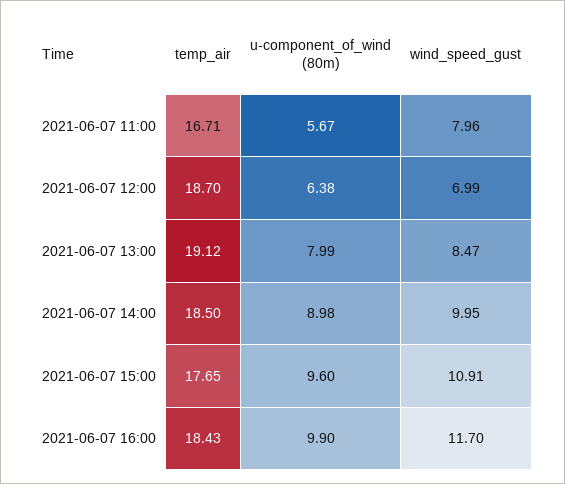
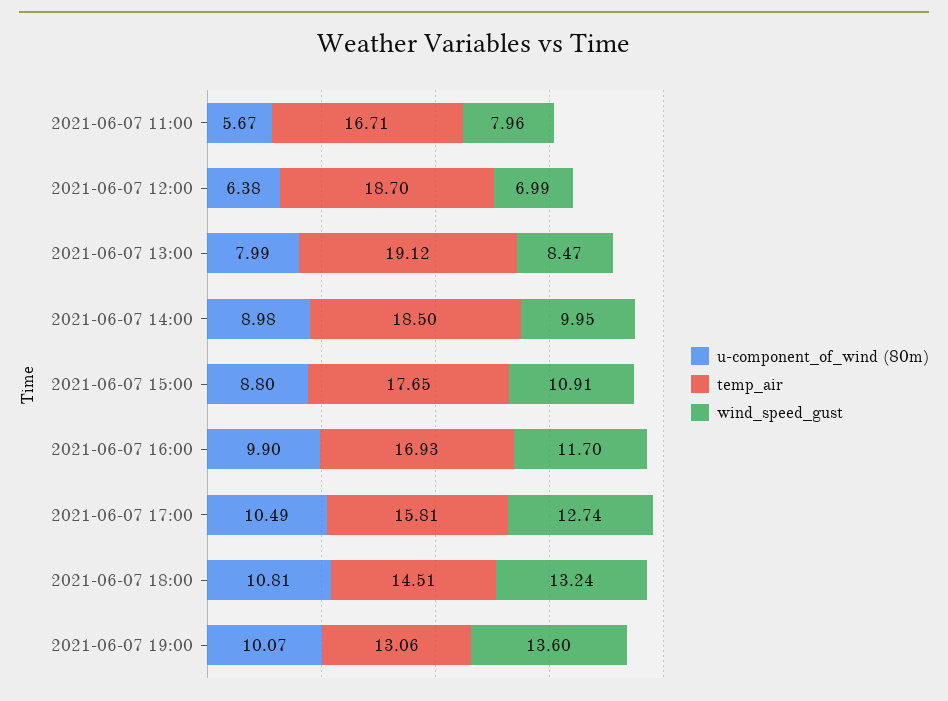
u-component_of_wind (80m), 2021-06-07 15:00: 9.6 -> 8.8
temp_air, 2021-06-07 16:00: 18.43 -> 16.93
u-component_of_wind (80m), 2021-06-07 17:00: none -> 10.49
temp_air, 2021-06-07 17:00: none -> 15.81
wind_speed_gust, 2021-06-07 17:00: none -> 12.74
u-component_of_wind (80m), 2021-06-07 18:00: none -> 10.81
temp_air, 2021-06-07 18:00: none -> 14.51
wind_speed_gust, 2021-06-07 18:00: none -> 13.24
u-component_of_wind (80m), 2021-06-07 19:00: none -> 10.07
temp_air, 2021-06-07 19:00: none -> 13.06
wind_speed_gust, 2021-06-07 19:00: none -> 13.6

